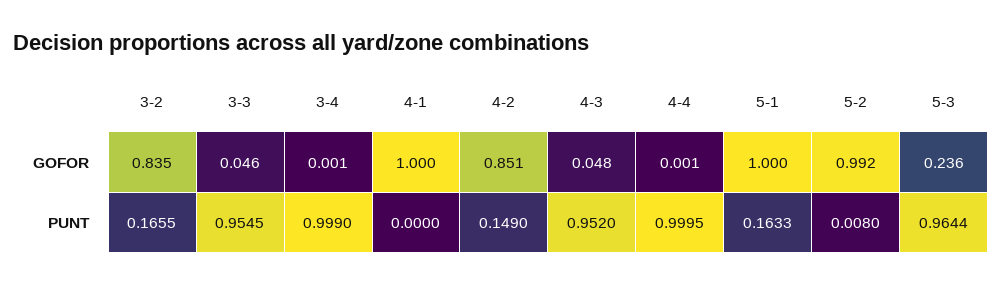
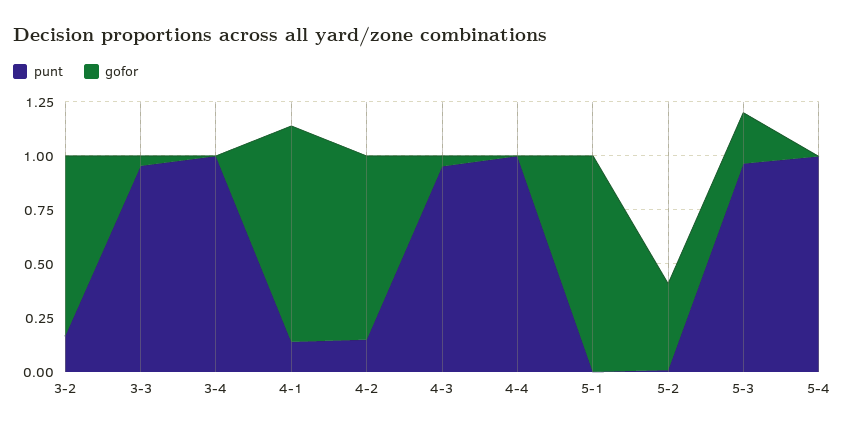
GOFOR, 5-2: 0.992 -> 0.4
PUNT, 4-1: 0 -> 0.15
PUNT, 5-1: 0.1633 -> 0
PUNT, 5-4: none -> 1
GOFOR, 5-4: none -> 0

